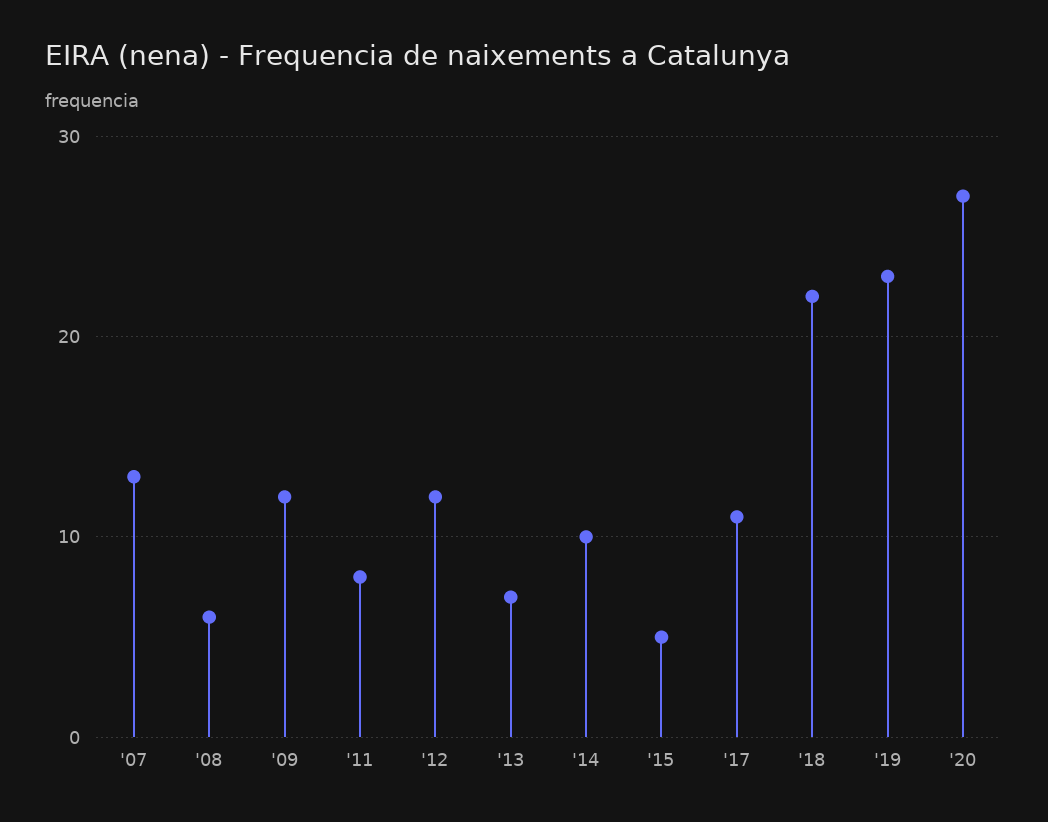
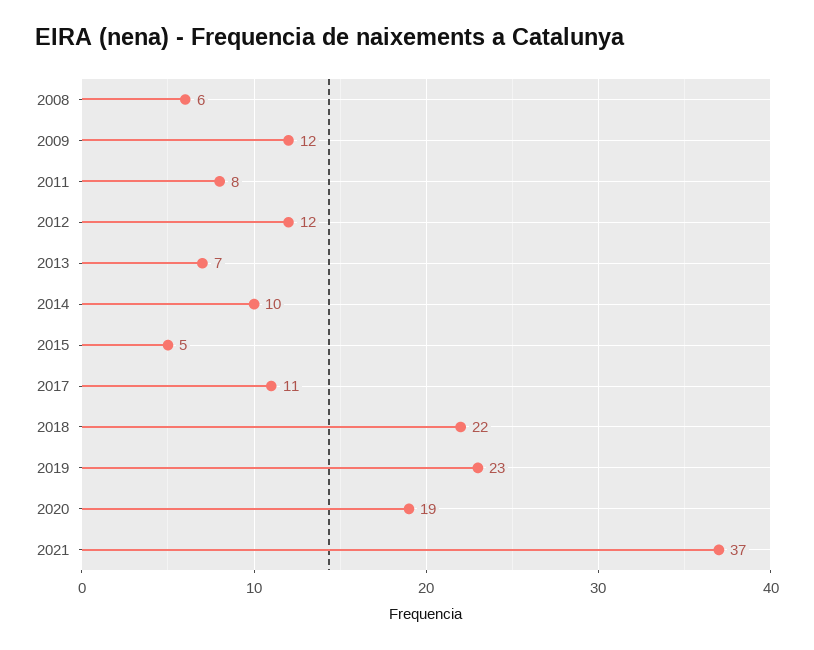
'07: 13 -> none
'20: 27 -> 19
2021: none -> 37

